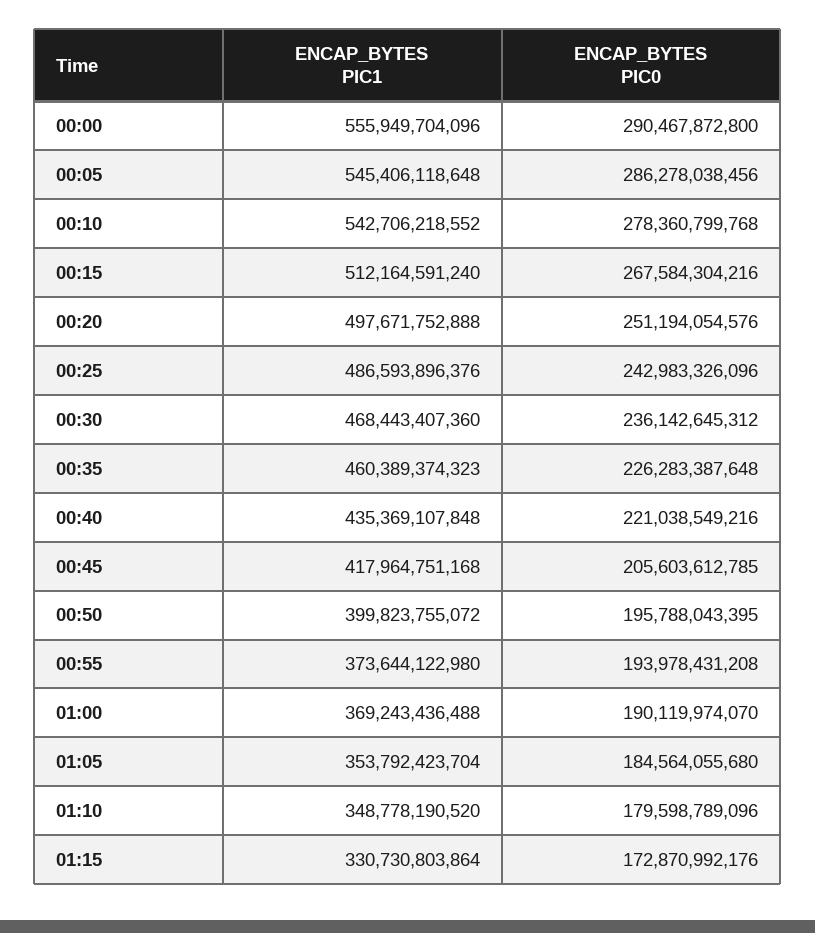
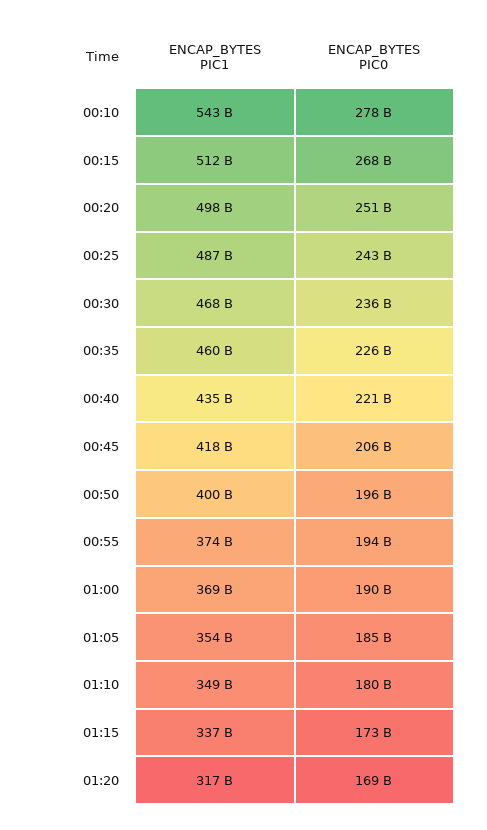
ENCAP_BYTES PIC1, 00:00: 555949704096 -> none
ENCAP_BYTES PIC0, 00:00: 290467872800 -> none
ENCAP_BYTES PIC1, 00:05: 545406118648 -> none
ENCAP_BYTES PIC0, 00:05: 286278038456 -> none
ENCAP_BYTES PIC1, 01:15: 330730803864 -> 337000000000
ENCAP_BYTES PIC1, 01:20: none -> 317000000000
ENCAP_BYTES PIC0, 01:20: none -> 169000000000

